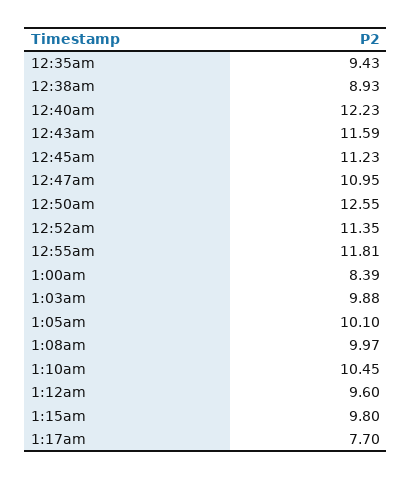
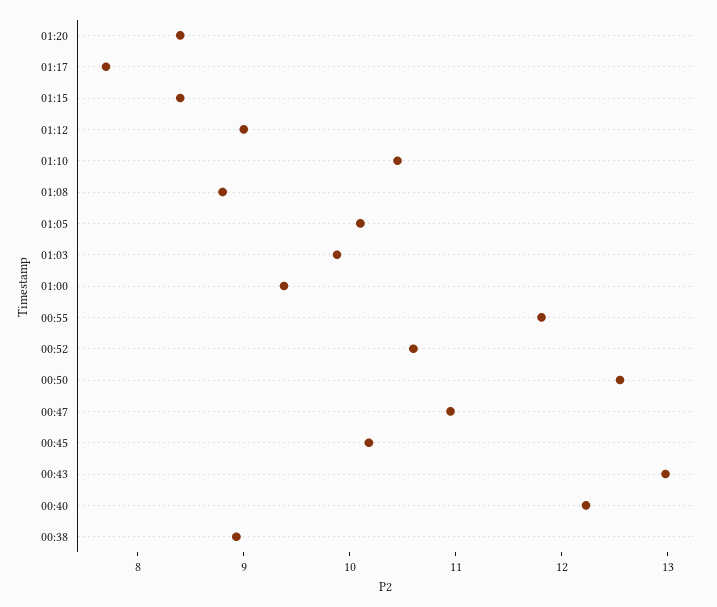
12:35am: 9.43 -> none
12:43am: 11.59 -> 13
12:45am: 11.23 -> 10.2
12:52am: 11.35 -> 10.6
1:00am: 8.39 -> 9.4
1:08am: 9.97 -> 8.8
1:12am: 9.6 -> 9
1:15am: 9.8 -> 8.4
01:20: none -> 8.4

